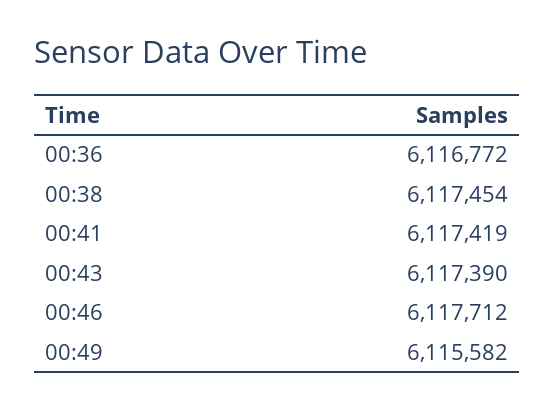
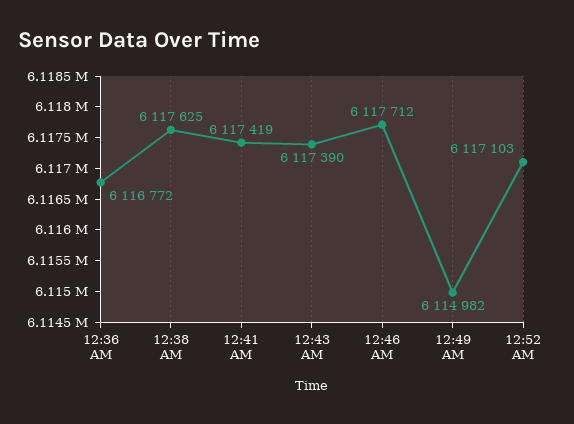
00:38: 6117454 -> 6117625
00:49: 6115582 -> 6114982
12:52 AM: none -> 6117103

